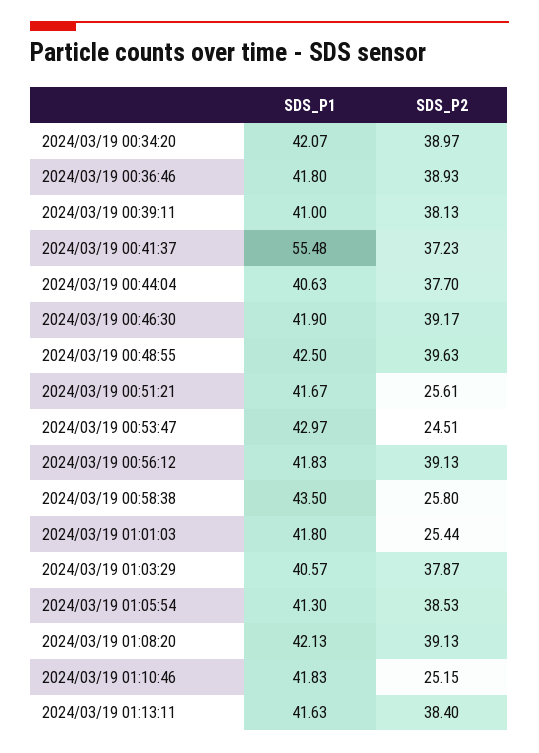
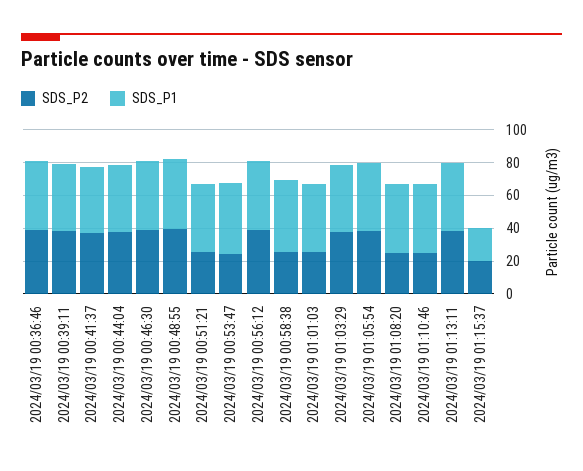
SDS_P1, 2024/03/19 00:34:20: 42.07 -> none
SDS_P2, 2024/03/19 00:34:20: 38.97 -> none
SDS_P1, 2024/03/19 00:41:37: 55.48 -> 40
SDS_P2, 2024/03/19 01:08:20: 39.13 -> 25
SDS_P2, 2024/03/19 01:15:37: none -> 20
SDS_P1, 2024/03/19 01:15:37: none -> 20

